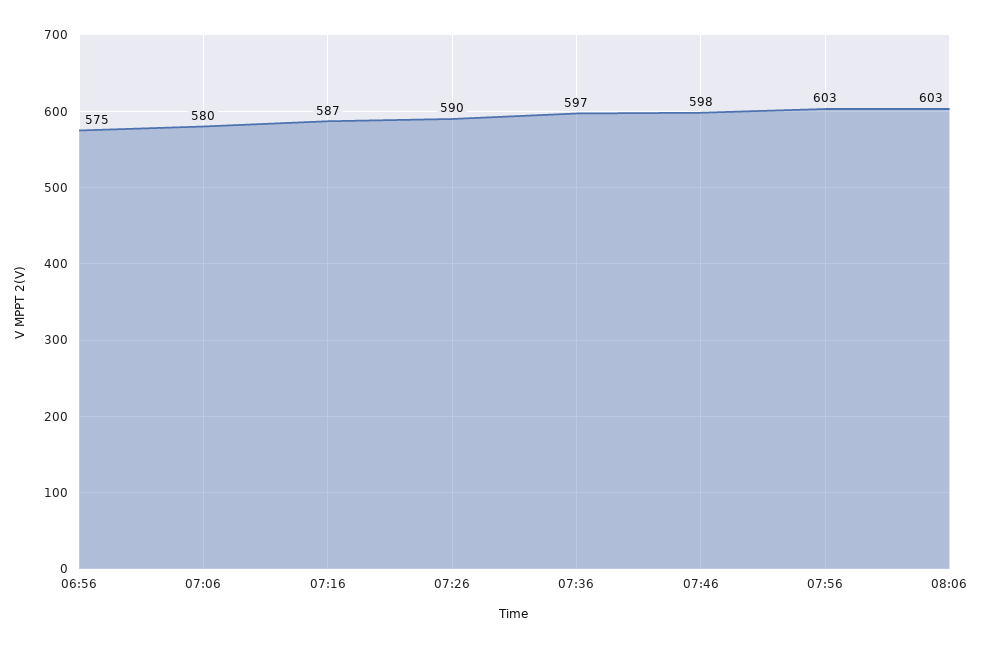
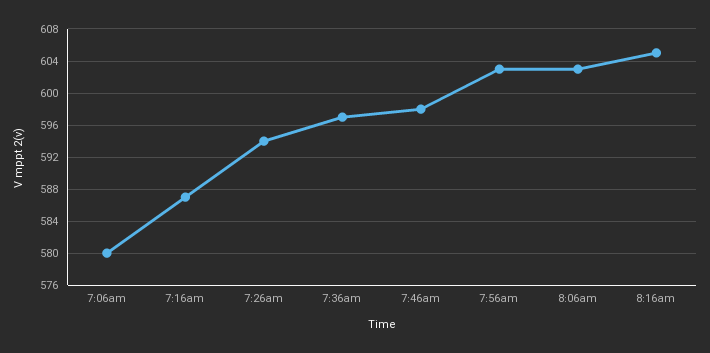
06:56: 575 -> none
07:26: 590 -> 594
8:16am: none -> 605

